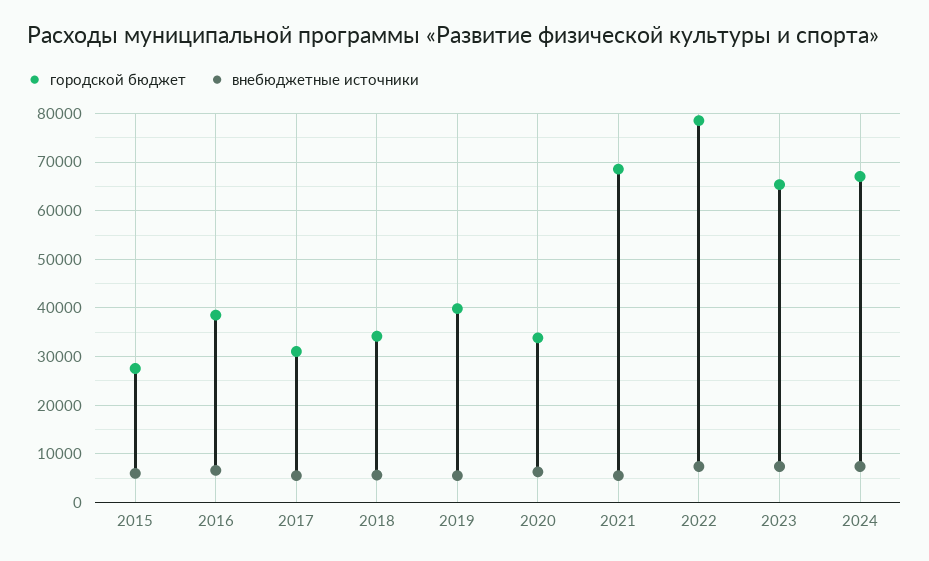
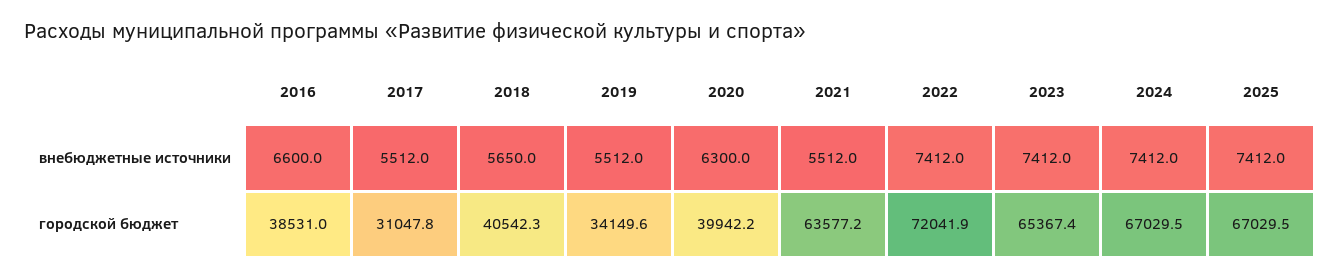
городской бюджет, 2015: 28000 -> none
внебюджетные источники, 2015: 6000 -> none
городской бюджет, 2018: 34000 -> 40542.3
городской бюджет, 2019: 40000 -> 34149.6
городской бюджет, 2020: 34000 -> 39942.2
городской бюджет, 2021: 68000 -> 63577.2
городской бюджет, 2022: 78000 -> 72041.9
внебюджетные источники, 2025: none -> 7412
городской бюджет, 2025: none -> 67029.5

